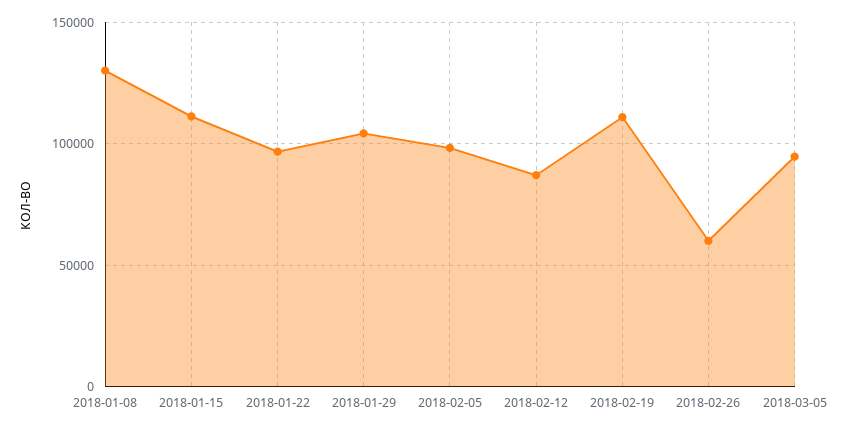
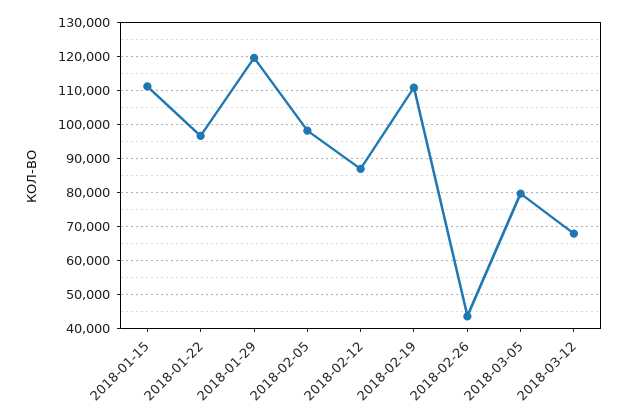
2018-01-08: 130000 -> none
2018-01-29: 105000 -> 120000
2018-02-26: 60000 -> 44000
2018-03-05: 95000 -> 80000
2018-03-12: none -> 68000

